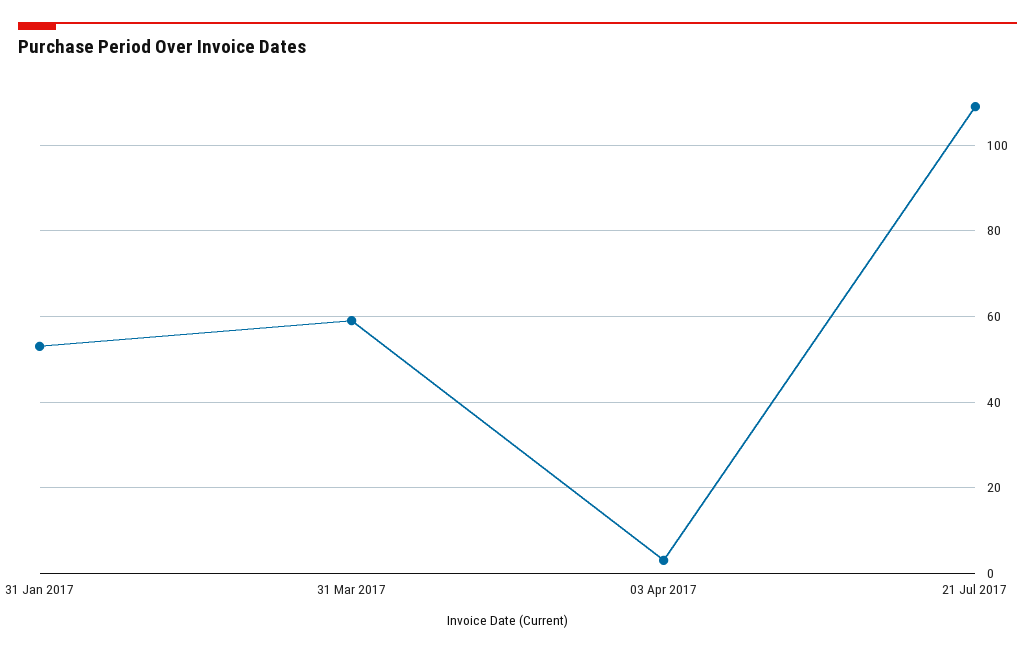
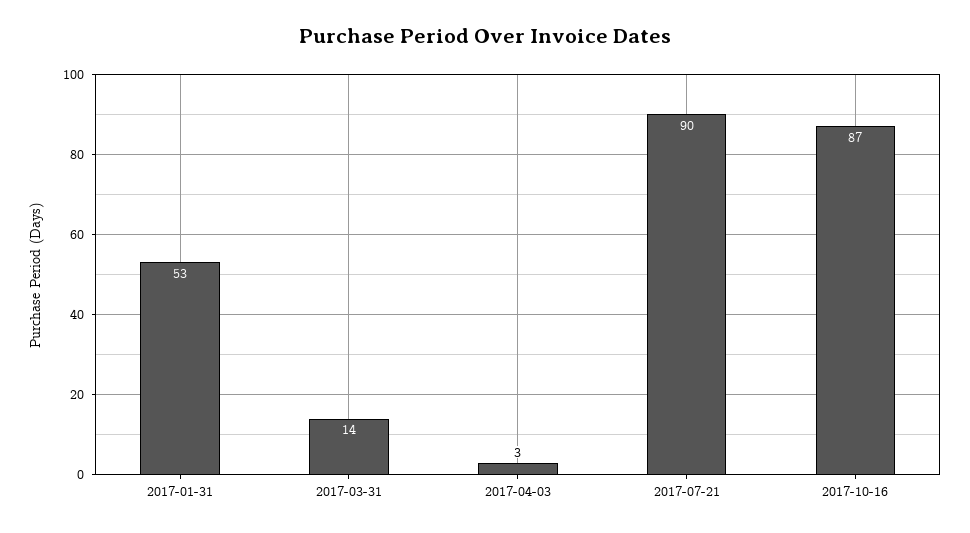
31 Mar 2017: 60 -> 14
21 Jul 2017: 110 -> 90
2017-10-16: none -> 87

